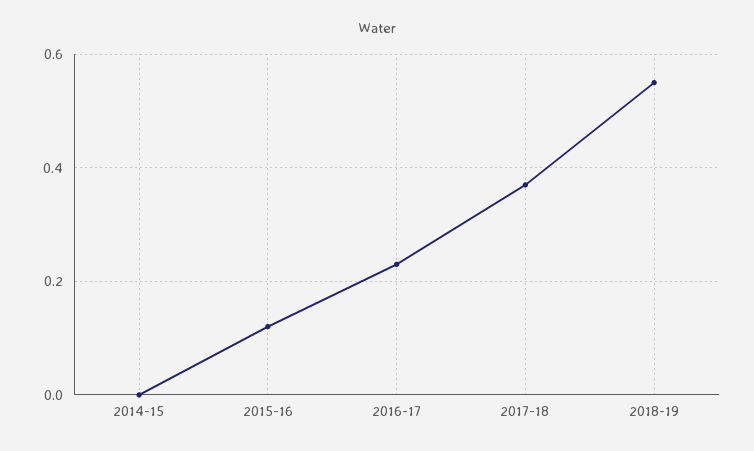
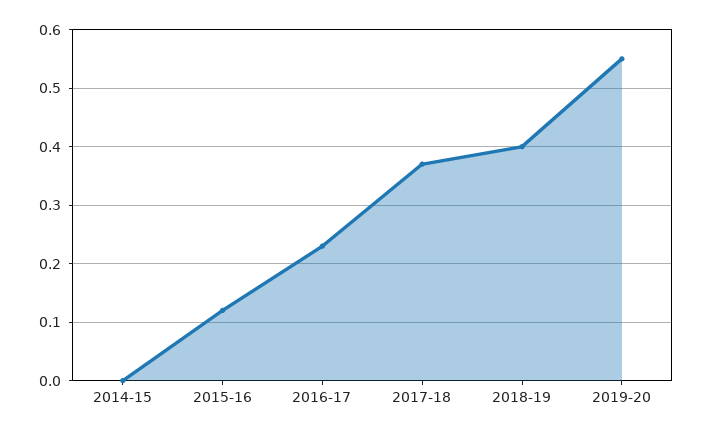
2018-19: 0.55 -> 0.4
2019-20: none -> 0.55

